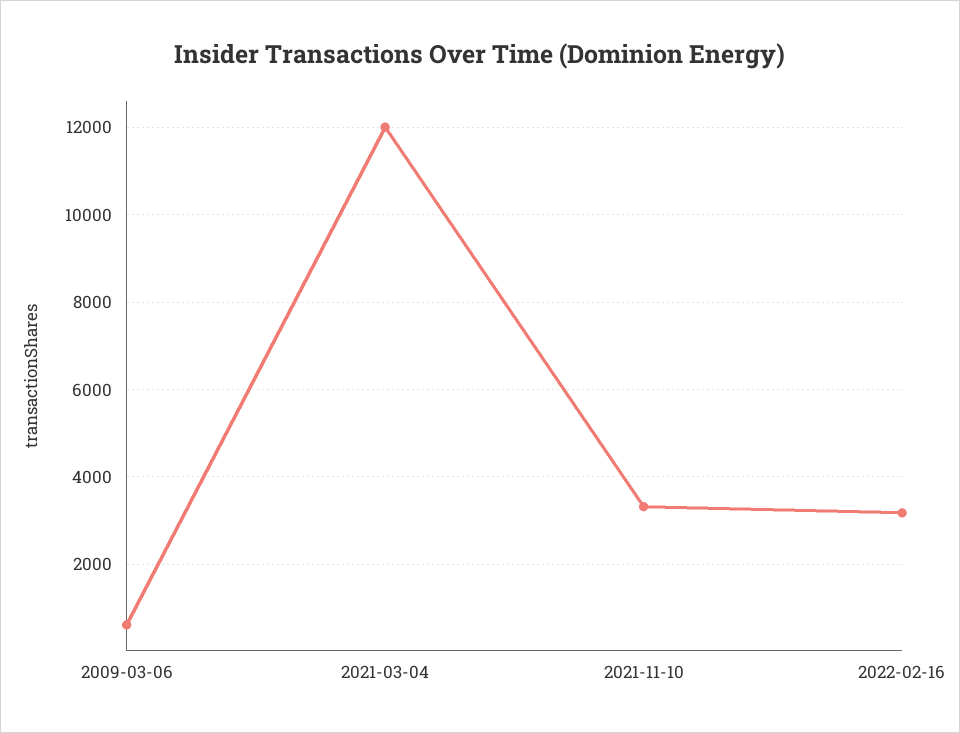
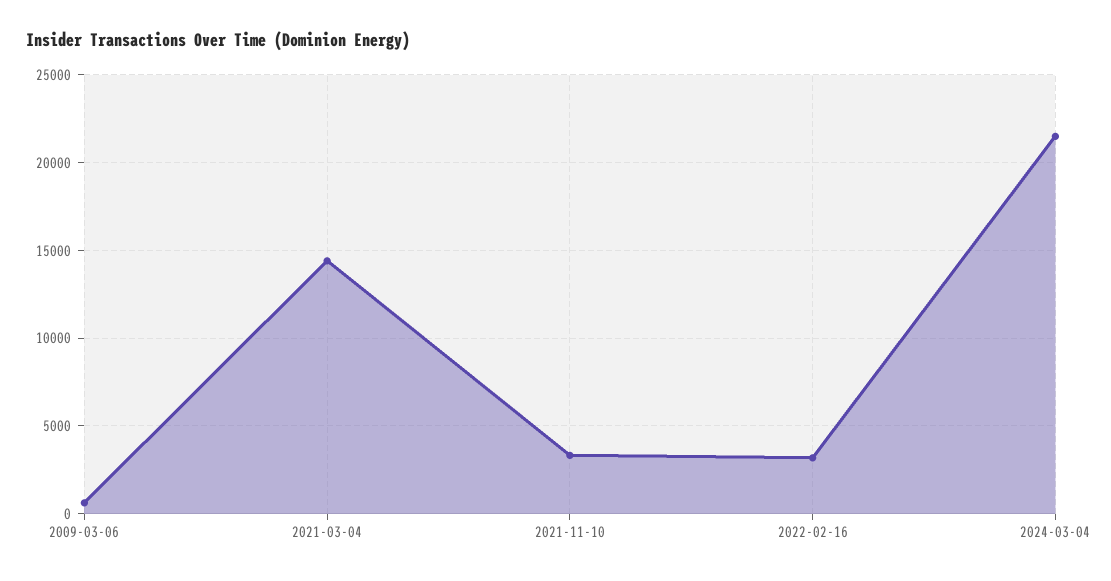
2021-03-04: 12000 -> 14500
2024-03-04: none -> 21500

